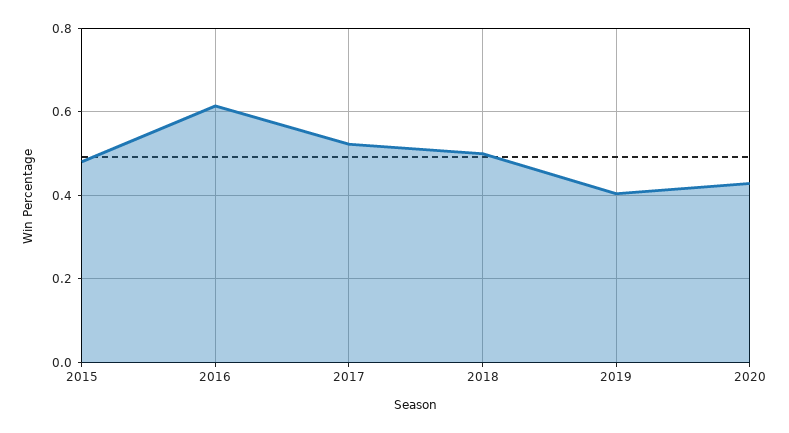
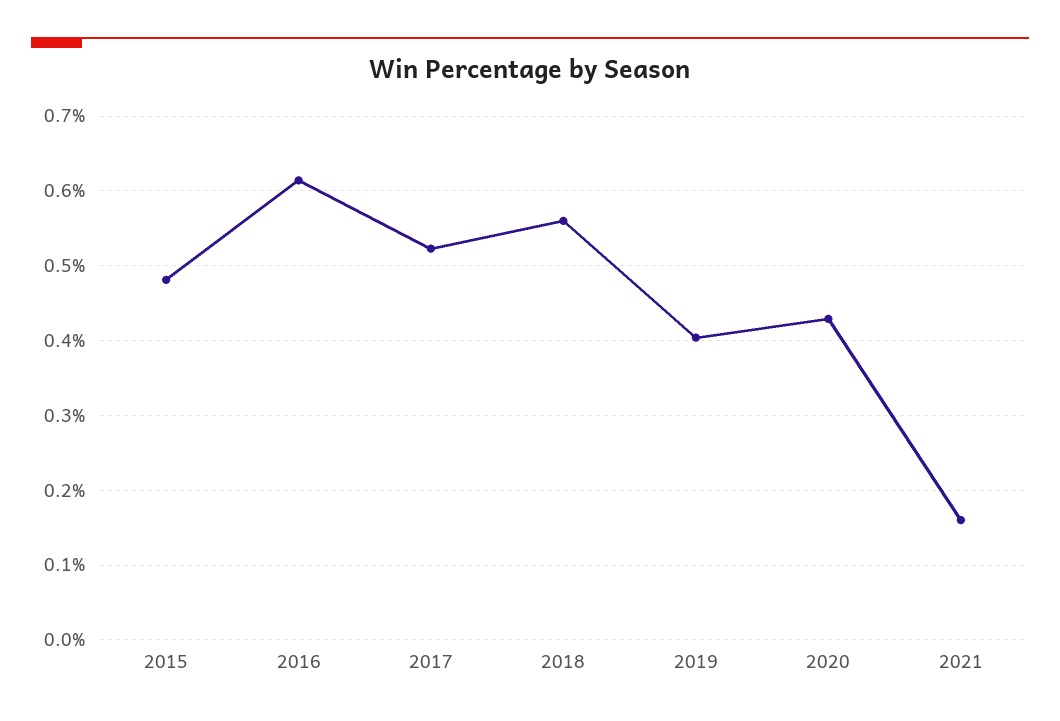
2018: 0.5 -> 0.56
2021: none -> 0.16

